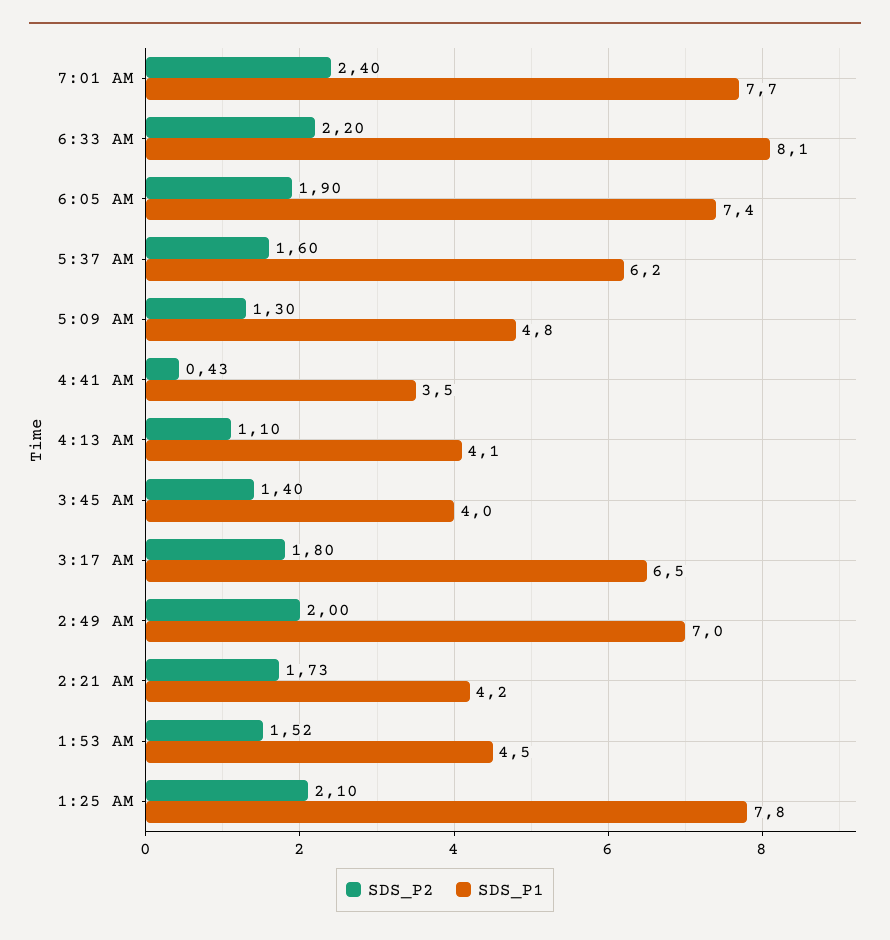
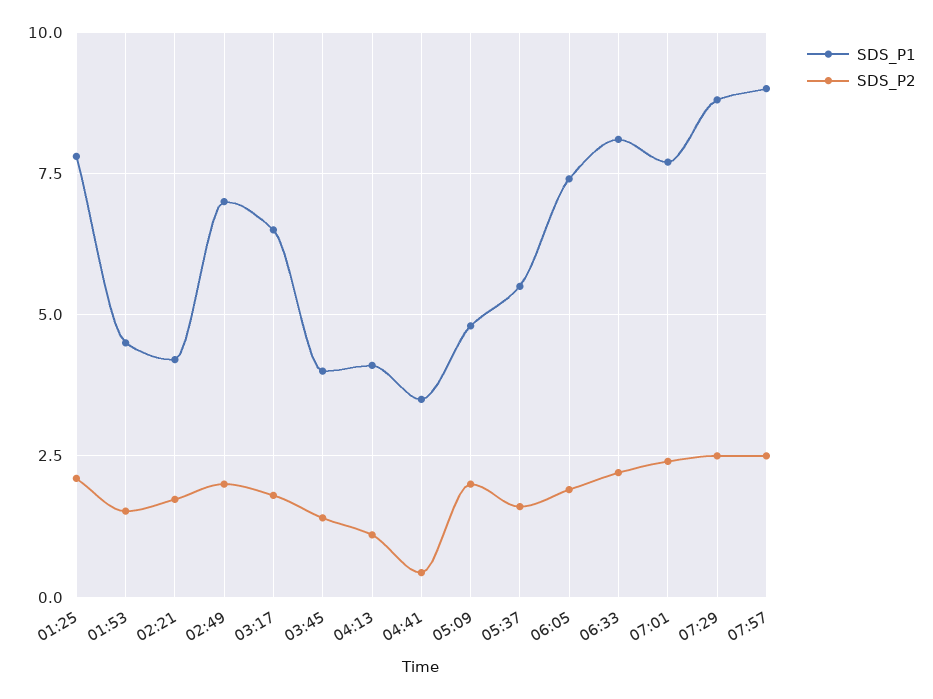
SDS_P1, 5:37 AM: 6.2 -> 5.5
SDS_P2, 5:09 AM: 1.3 -> 2
SDS_P1, 07:29: none -> 8.75
SDS_P2, 07:29: none -> 2.5
SDS_P1, 07:57: none -> 9
SDS_P2, 07:57: none -> 2.5

